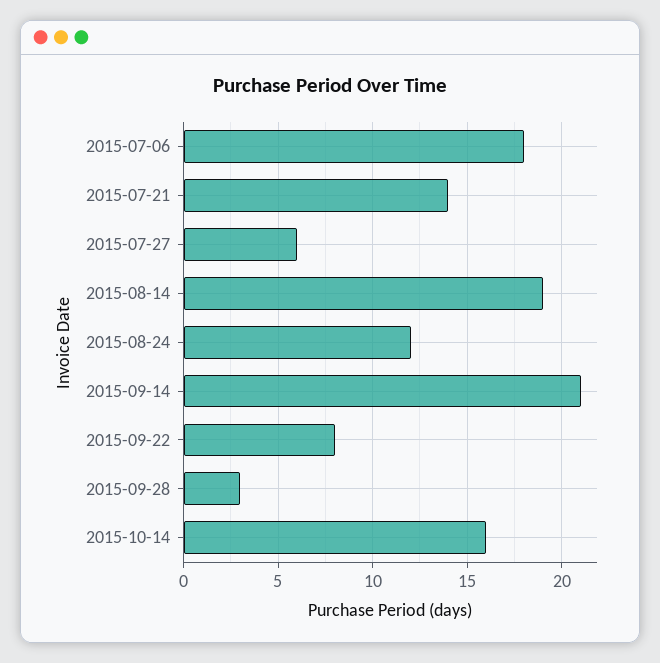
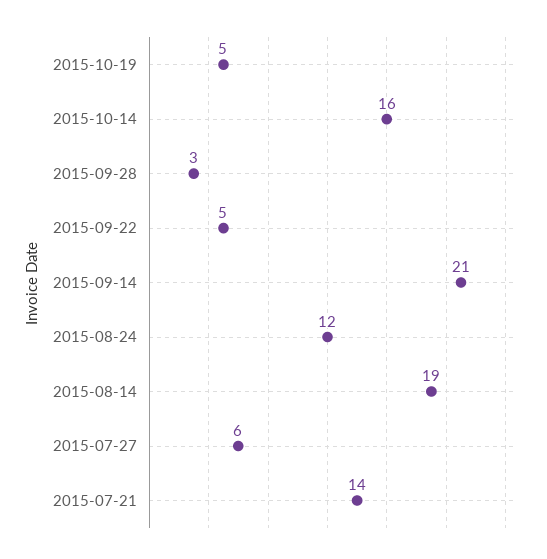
2015-07-06: 18 -> none
2015-09-22: 8 -> 5
2015-10-19: none -> 5

